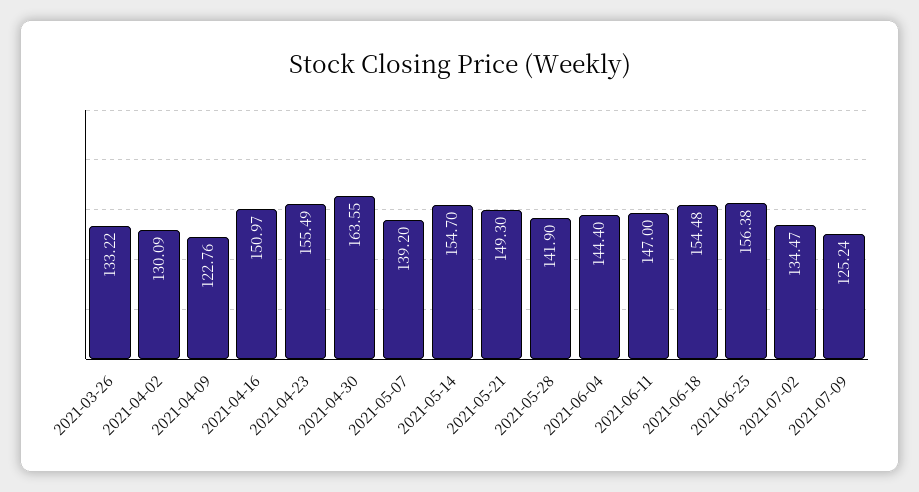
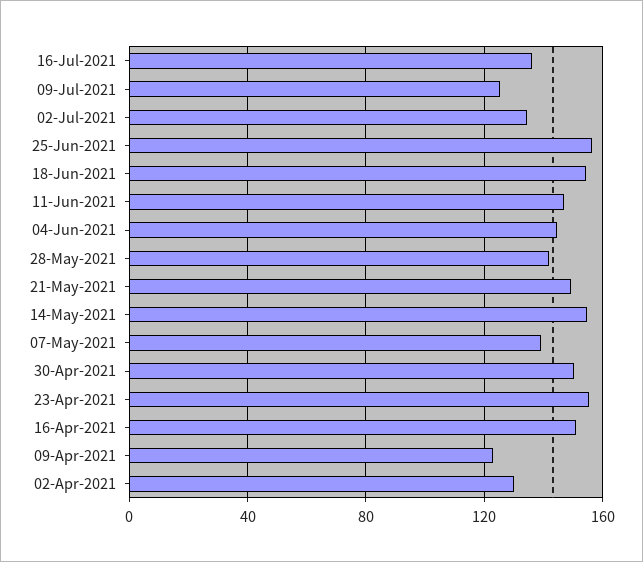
2021-03-26: 133.22 -> none
2021-04-30: 163.55 -> 150
16-Jul-2021: none -> 135

